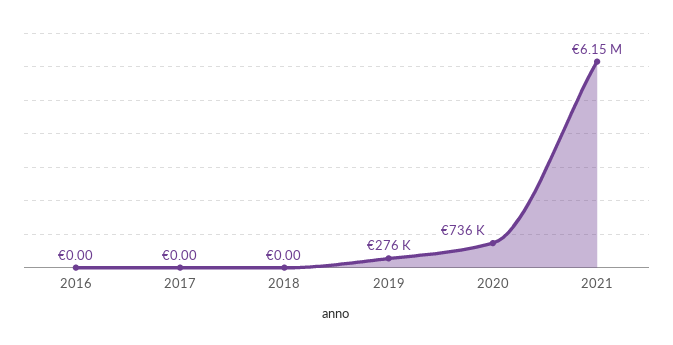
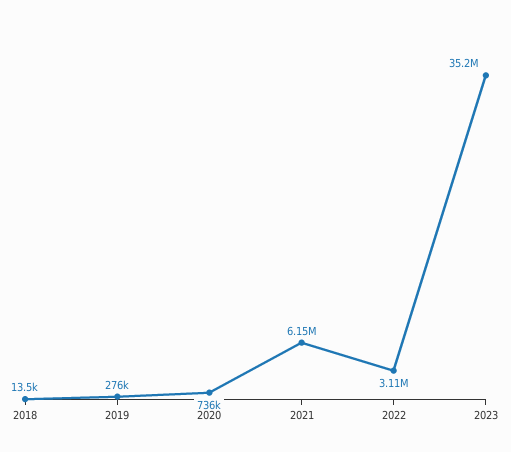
2016: 0 -> none
2017: 0 -> none
2018: 0 -> 13500
2022: none -> 3110000
2023: none -> 35200000

